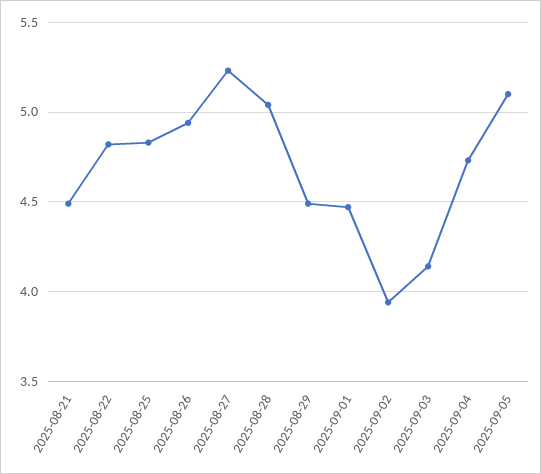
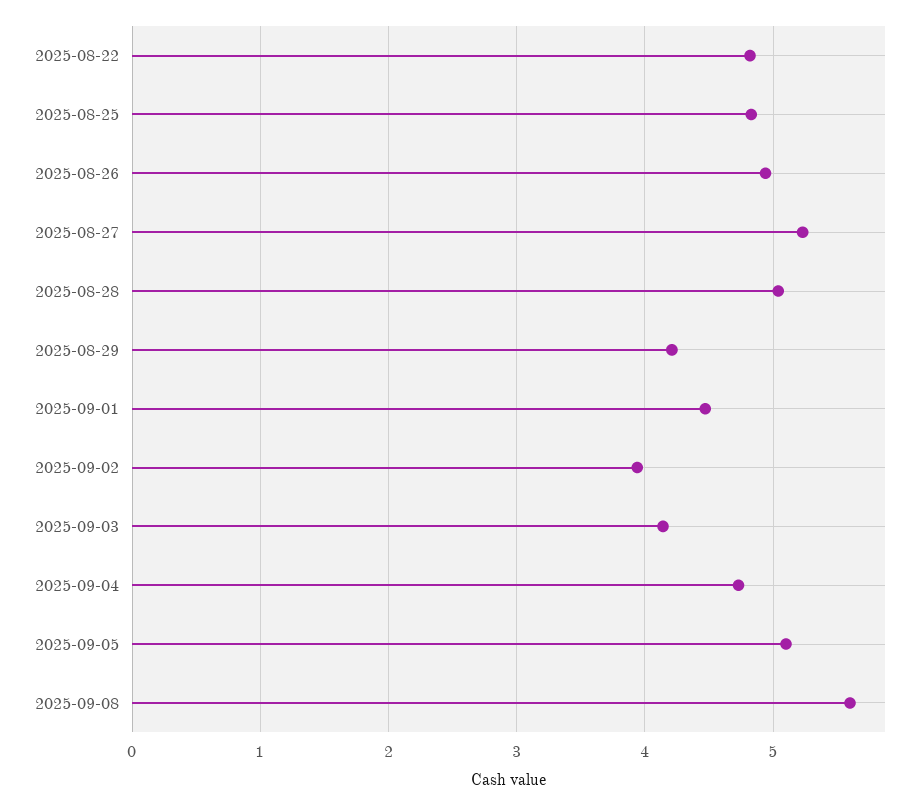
2025-08-21: 4.5 -> none
2025-08-29: 4.5 -> 4.2
2025-09-08: none -> 5.6

